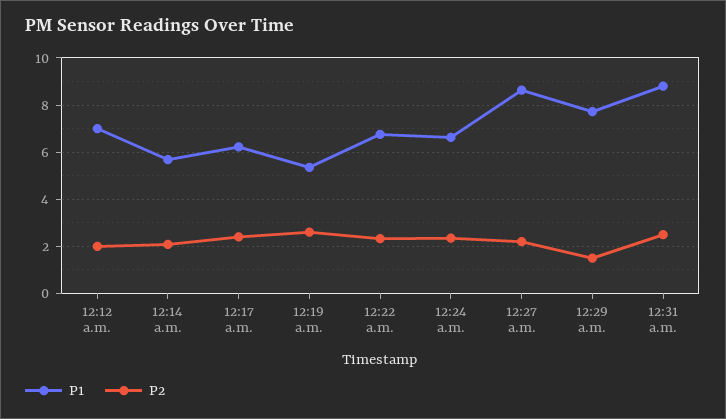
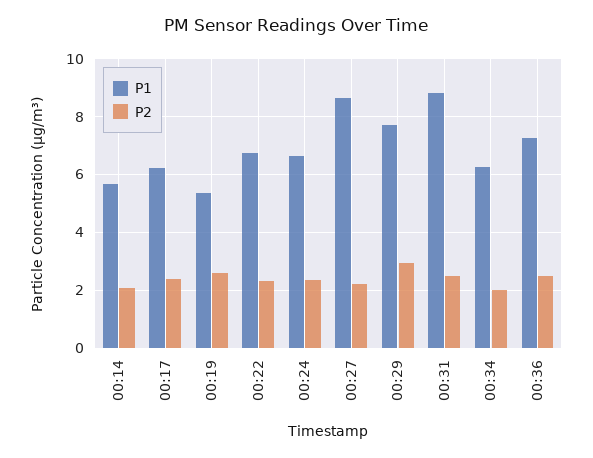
P1, 12:12 a.m.: 7 -> none
P2, 12:12 a.m.: 2 -> none
P2, 12:29 a.m.: 1.5 -> 3
P1, 00:34: none -> 6.25
P2, 00:34: none -> 2
P1, 00:36: none -> 7.25
P2, 00:36: none -> 2.5

